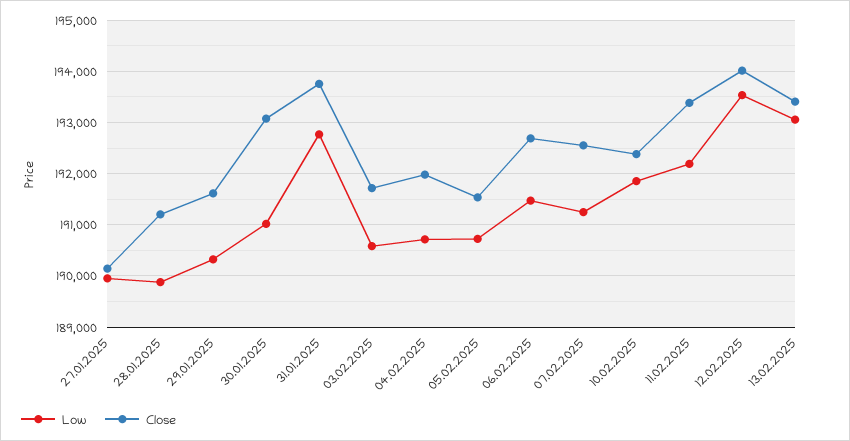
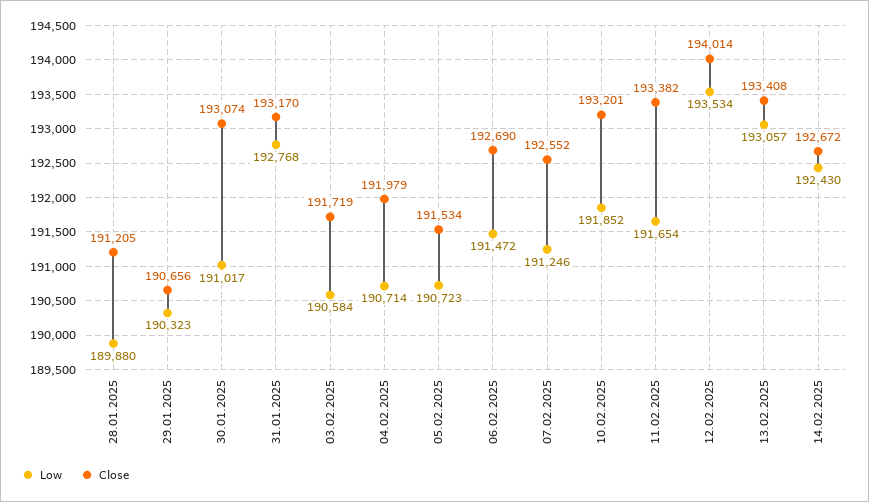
Low, 27.01.2025: 190000 -> none
Close, 27.01.2025: 190200 -> none
Close, 29.01.2025: 191600 -> 190656
Close, 31.01.2025: 193800 -> 193170
Close, 10.02.2025: 192400 -> 193201
Low, 11.02.2025: 192200 -> 191654
Low, 14.02.2025: none -> 192430
Close, 14.02.2025: none -> 192672

